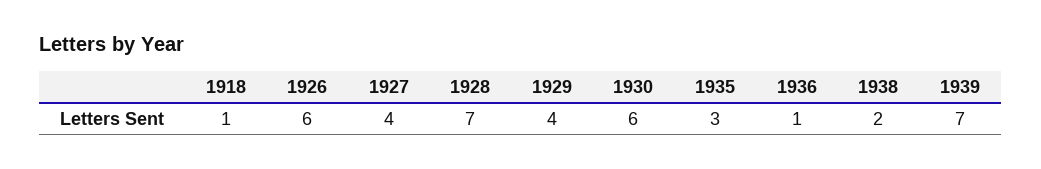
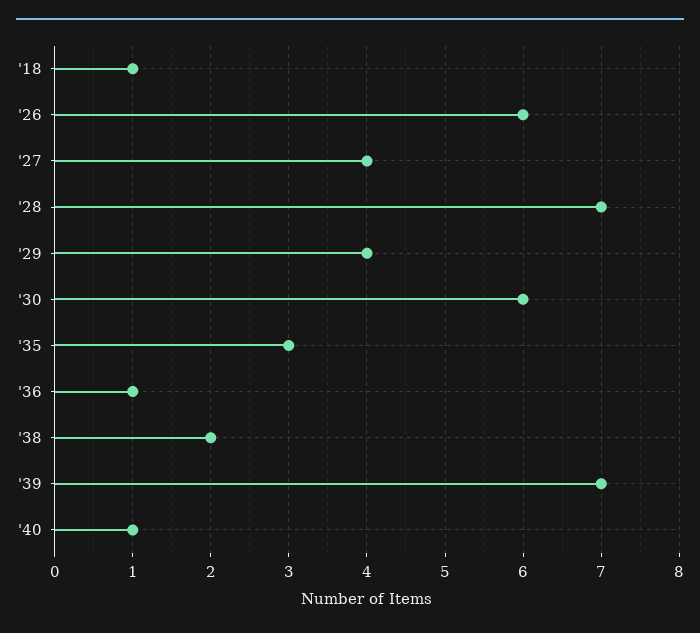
'40: none -> 1

